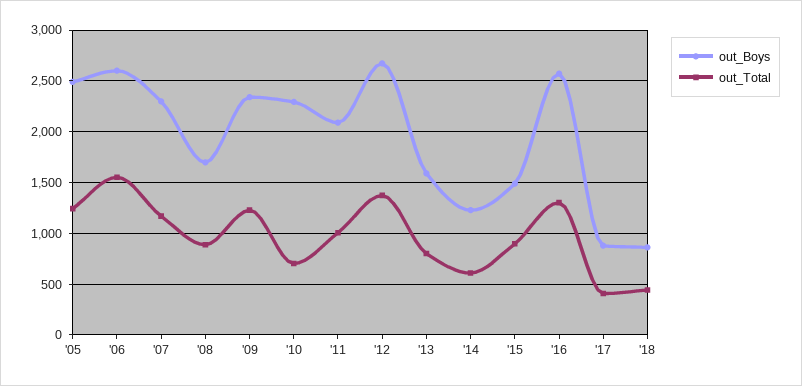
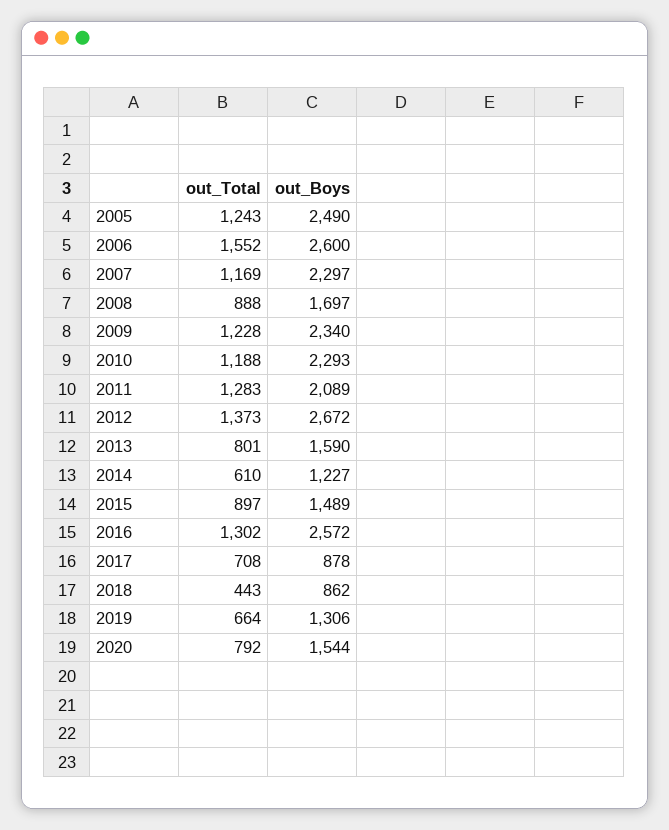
out_Total, '10: 700 -> 1188
out_Total, '11: 1000 -> 1283
out_Total, '17: 400 -> 708
out_Total, 2019: none -> 664
out_Boys, 2019: none -> 1306
out_Total, 2020: none -> 792
out_Boys, 2020: none -> 1544

